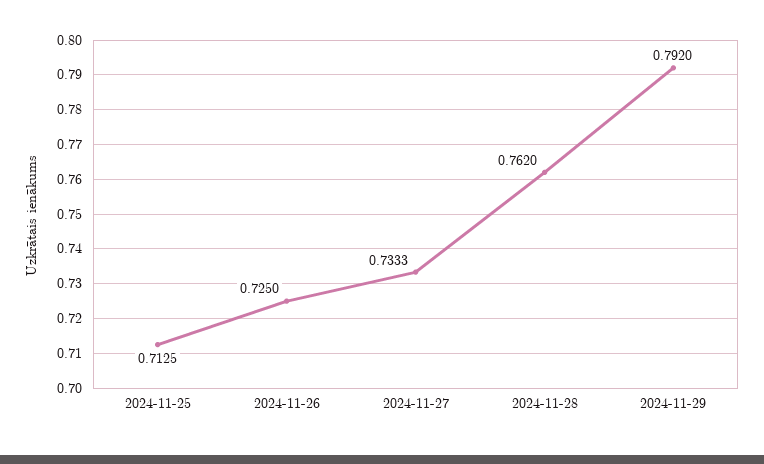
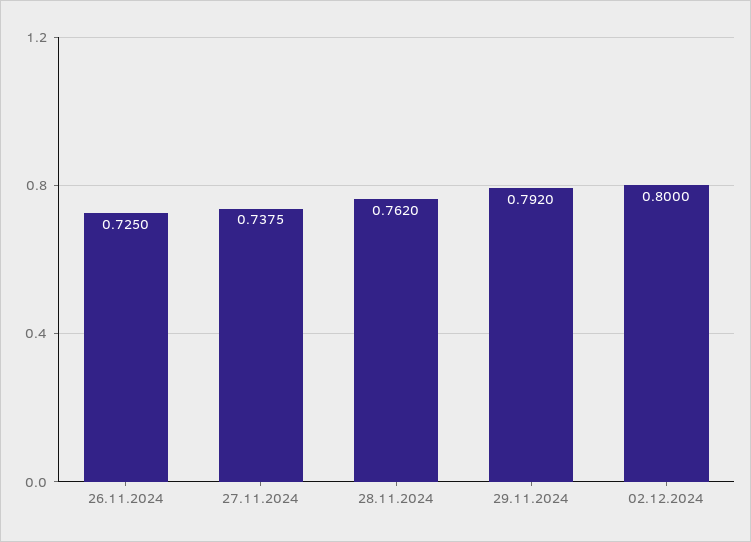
2024-11-25: 0.7125 -> none
2024-11-27: 0.7333 -> 0.7375
02.12.2024: none -> 0.8

